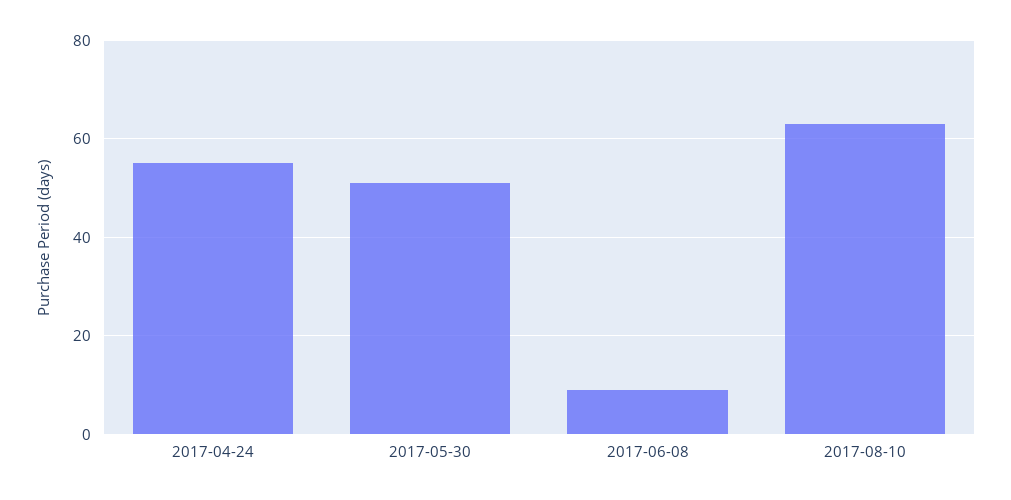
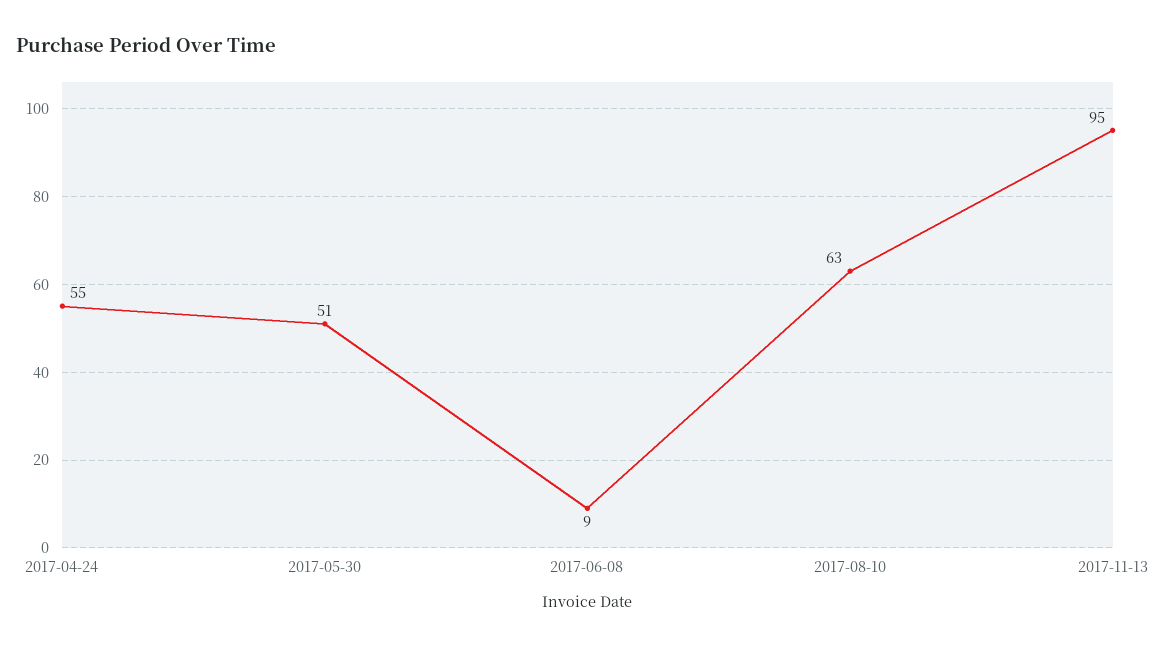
2017-11-13: none -> 95

